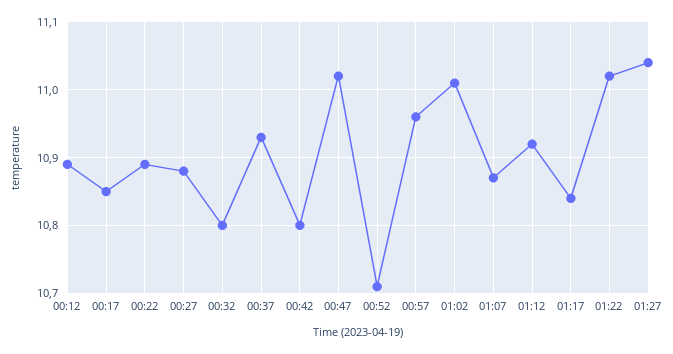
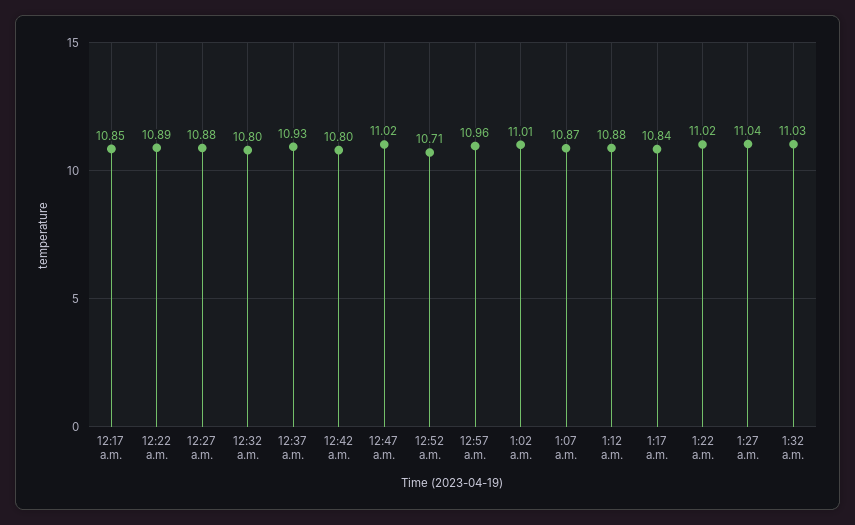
00:12: 10.89 -> none
01:12: 10.92 -> 10.88
1:32 a.m.: none -> 11.03

